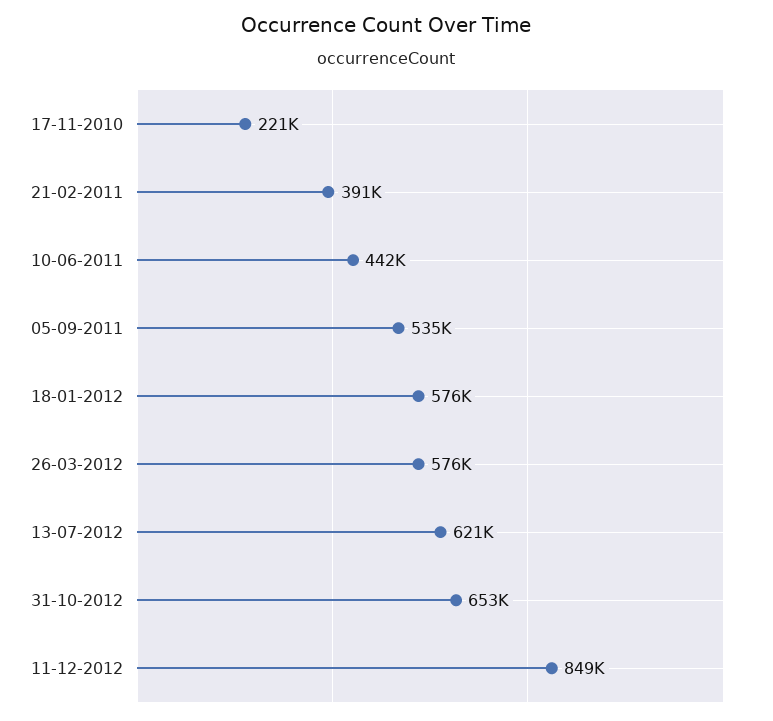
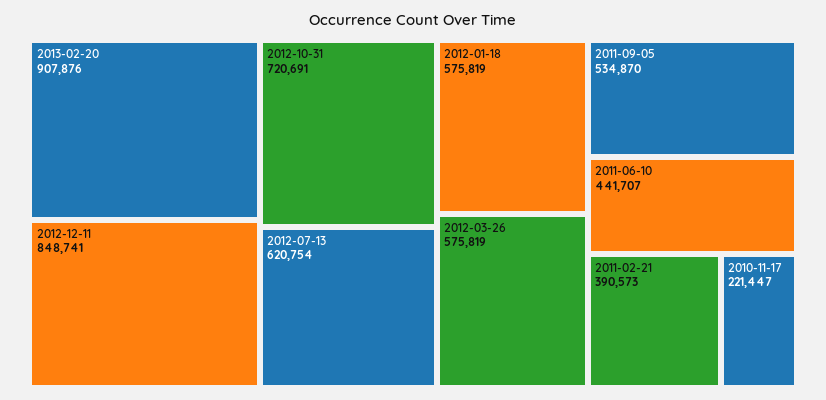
31-10-2012: 653000 -> 720691
2013-02-20: none -> 907876

